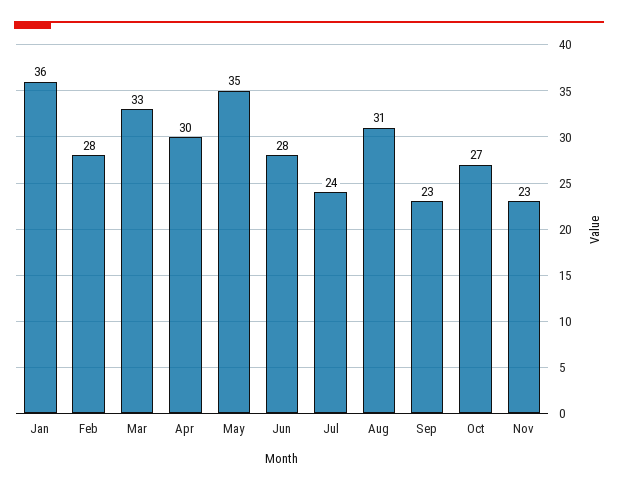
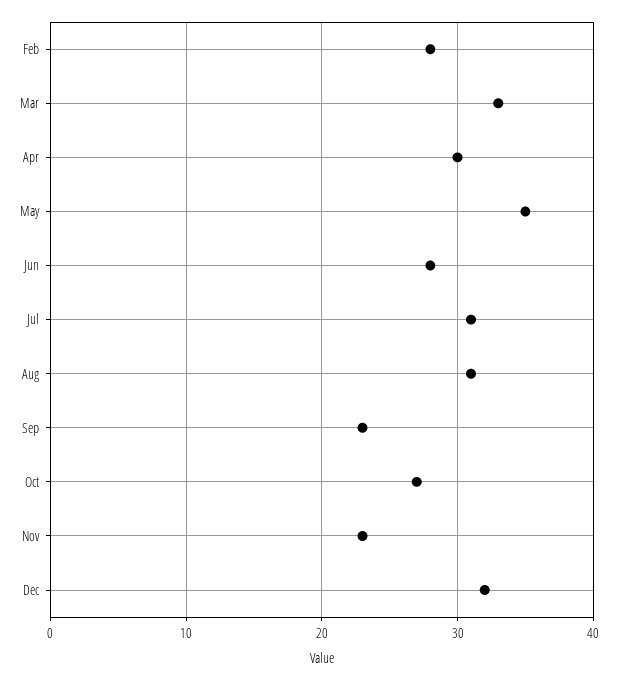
Jan: 36 -> none
Jul: 24 -> 31
Dec: none -> 32

